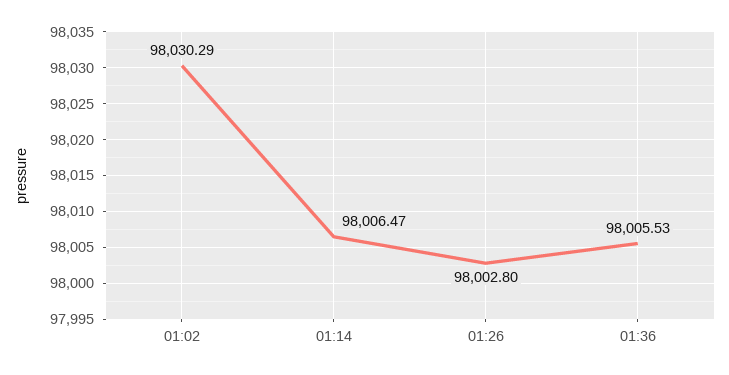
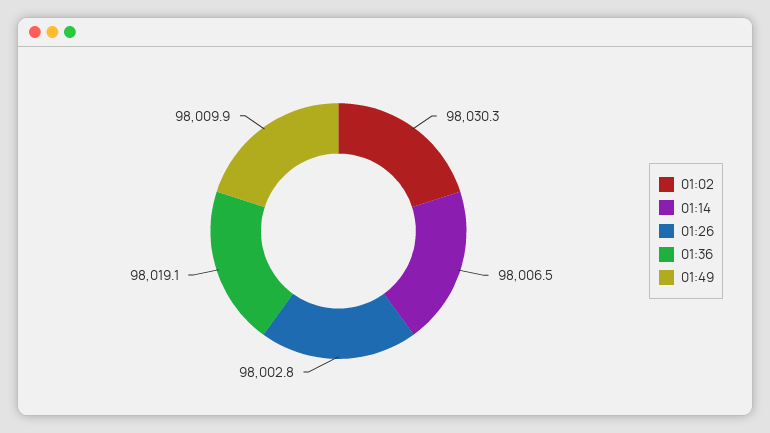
01:36: 98005.53 -> 98019.1
01:49: none -> 98009.9

